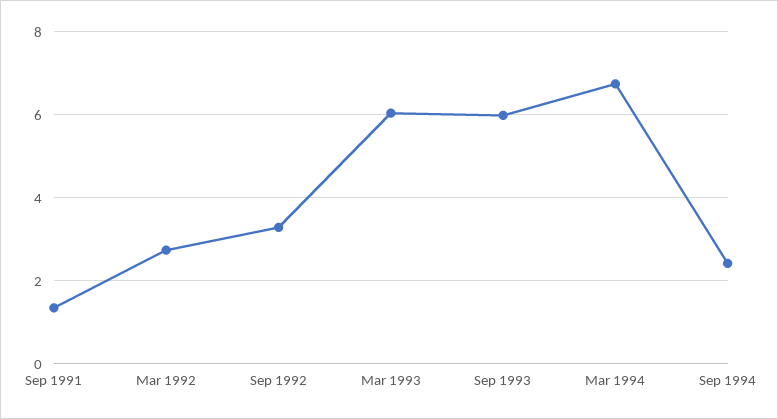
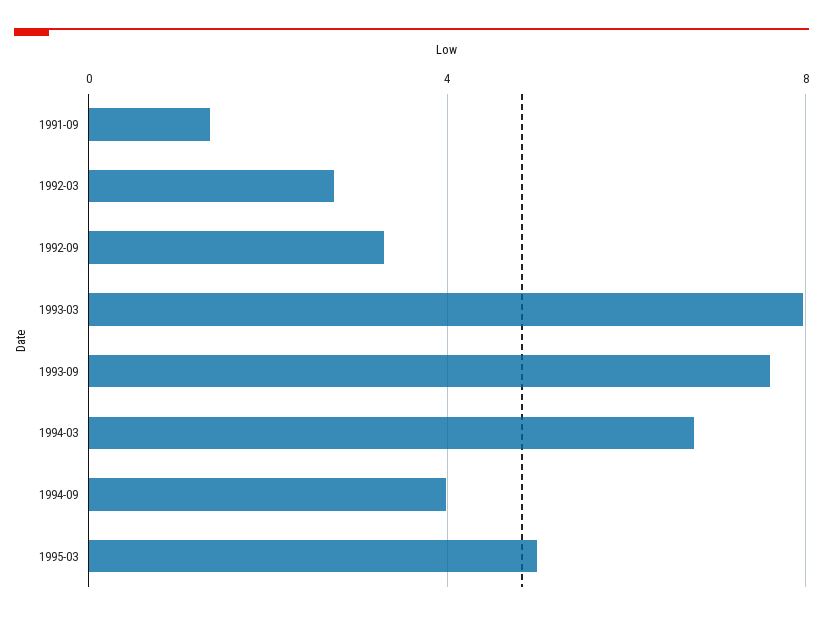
Mar 1993: 6 -> 8
Sep 1993: 6 -> 7.5
Sep 1994: 2.4 -> 4
1995-03: none -> 5

